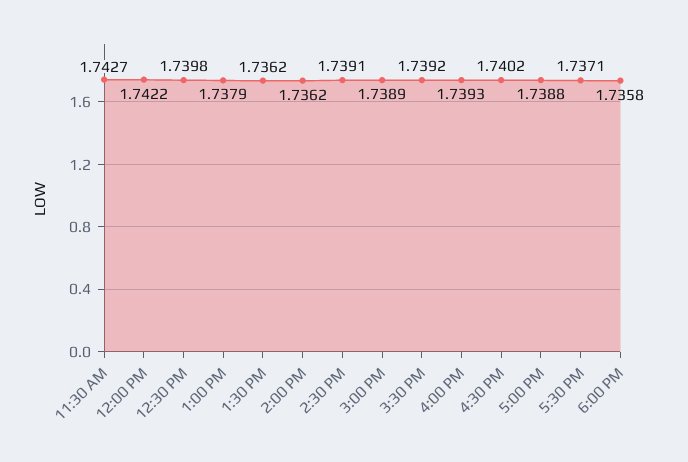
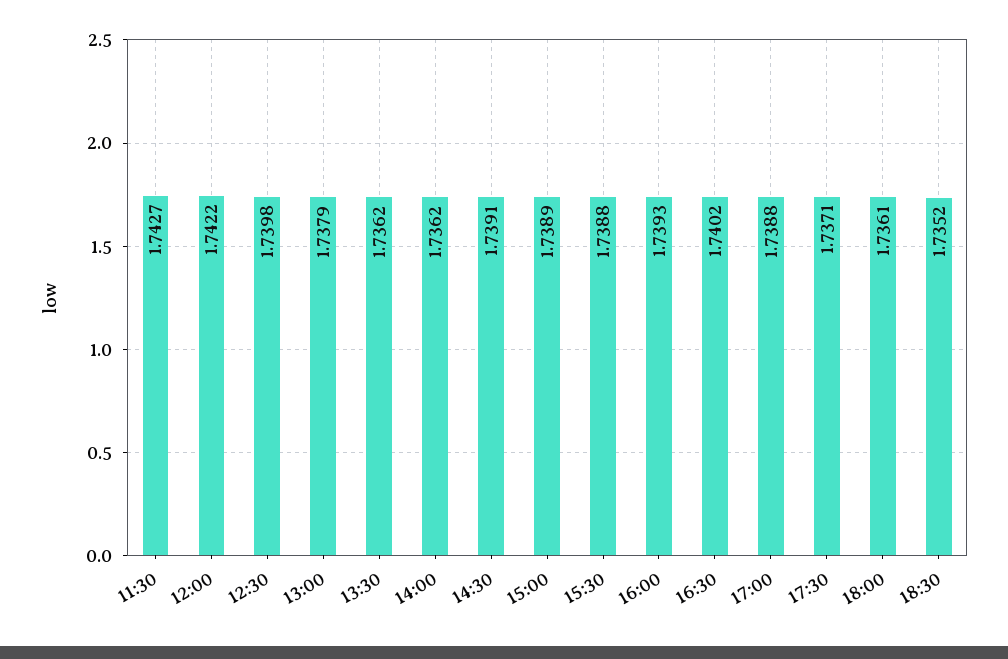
3:30 PM: 1.7392 -> 1.7388
6:00 PM: 1.7358 -> 1.7361
18:30: none -> 1.7352

